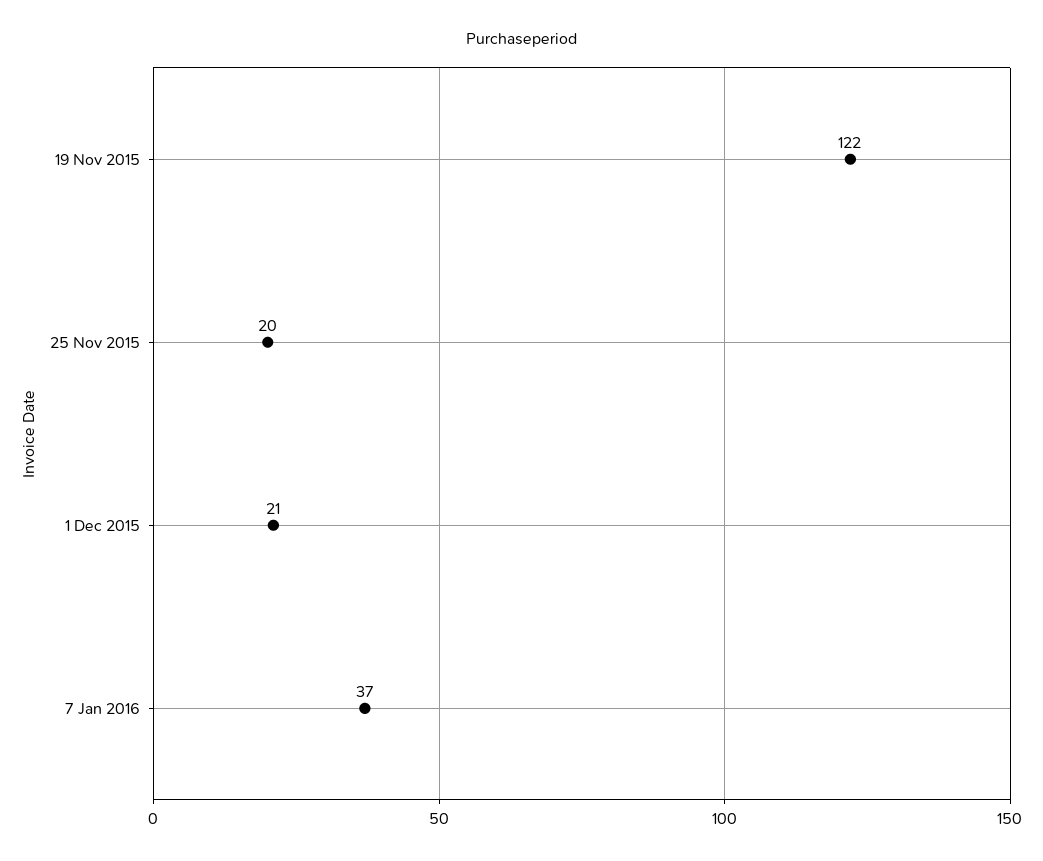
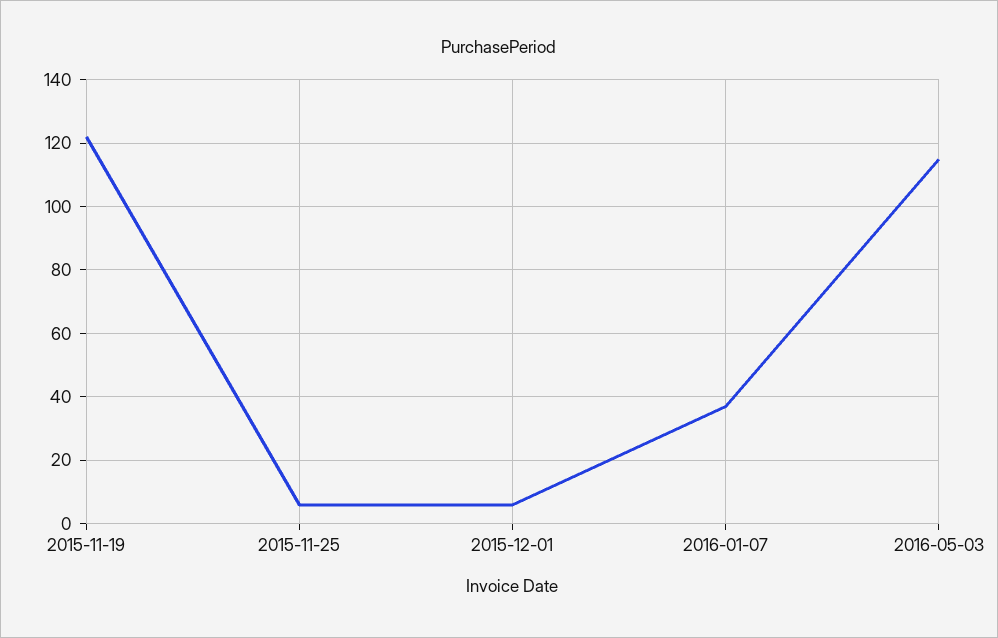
25 Nov 2015: 20 -> 5
1 Dec 2015: 21 -> 5
2016-05-03: none -> 115

